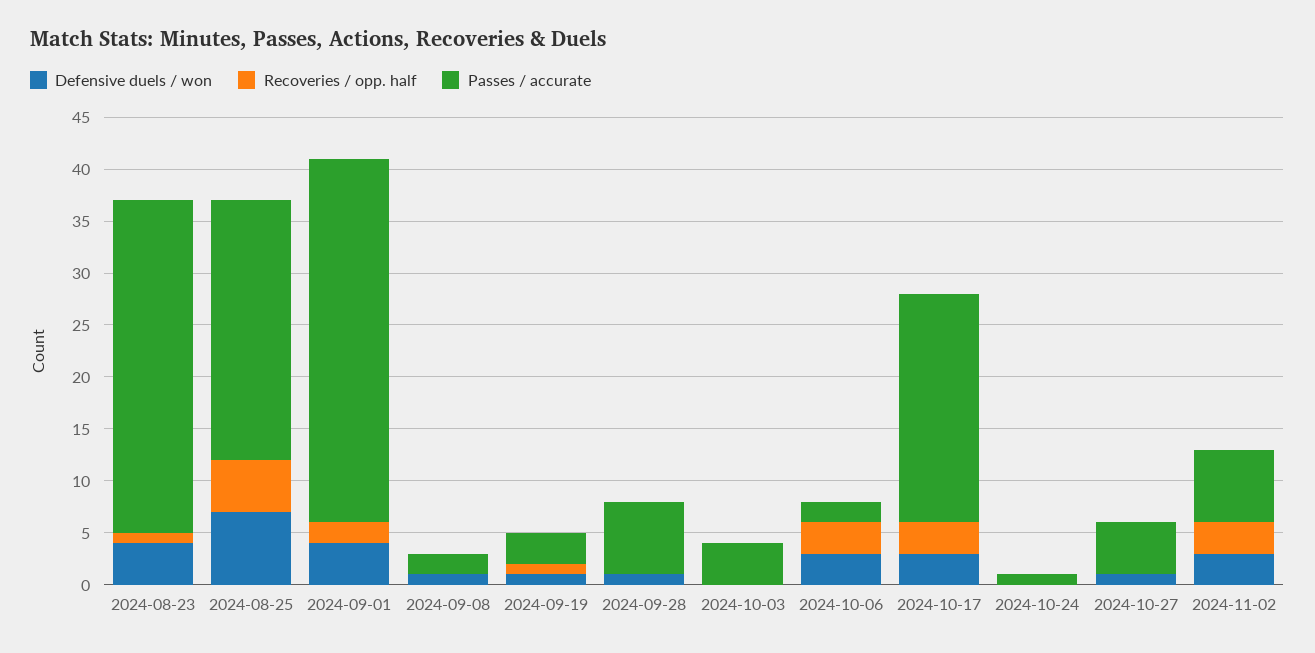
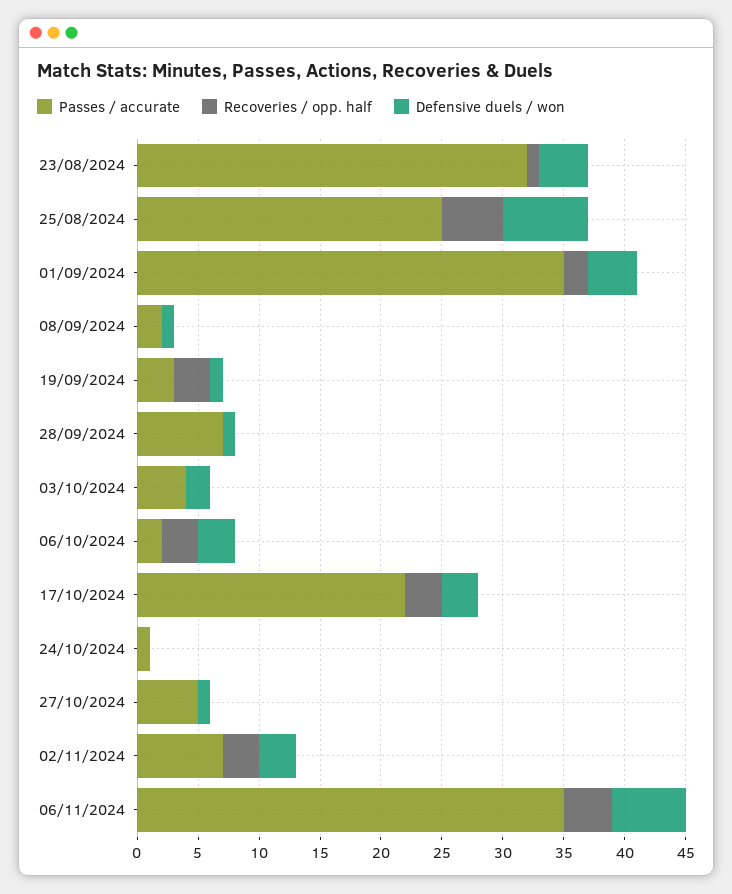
Recoveries / opp. half, 2024-09-19: 1 -> 3
Defensive duels / won, 2024-10-03: 0 -> 2
Passes / accurate, 06/11/2024: none -> 35
Recoveries / opp. half, 06/11/2024: none -> 4
Defensive duels / won, 06/11/2024: none -> 6

